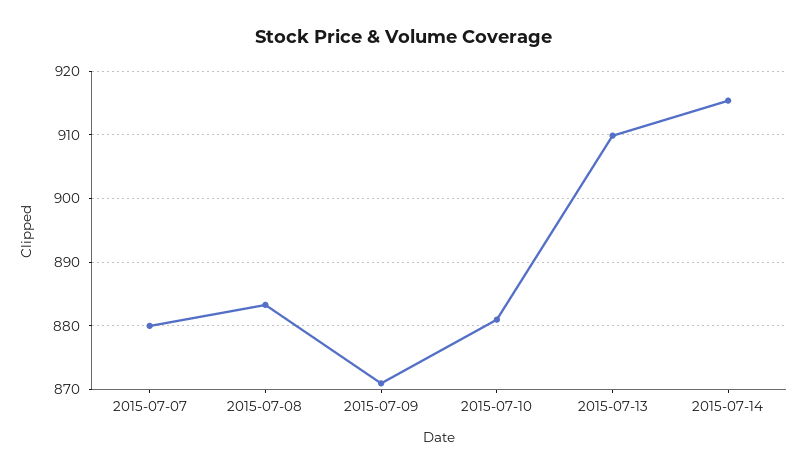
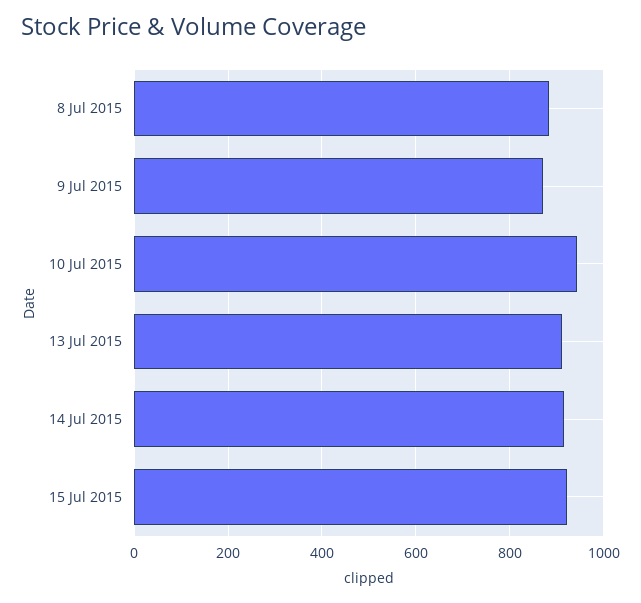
2015-07-07: 880 -> none
2015-07-10: 881 -> 940
15 Jul 2015: none -> 920

